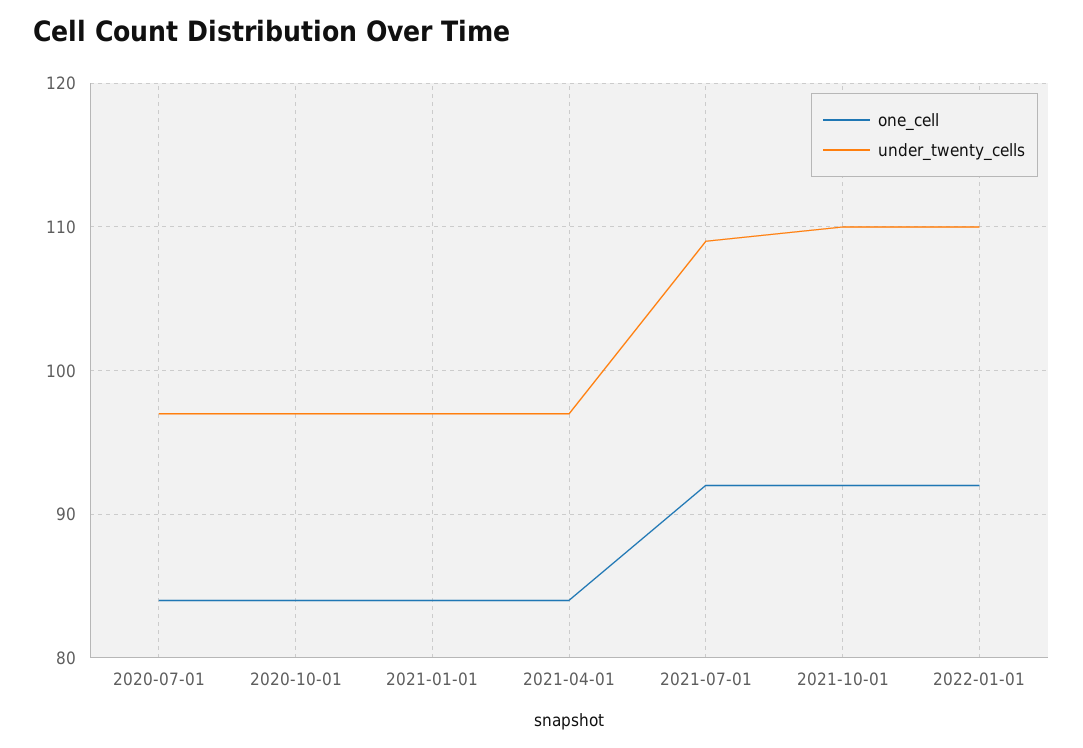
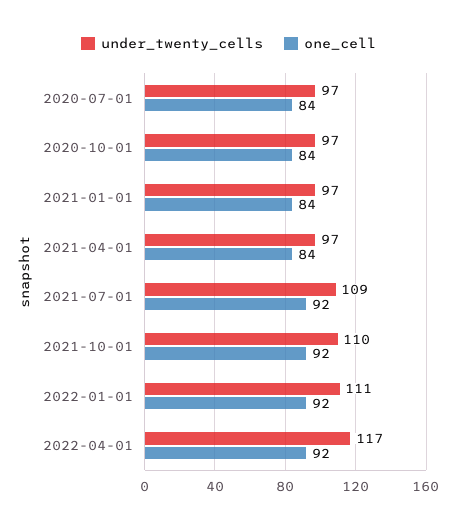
under_twenty_cells, 2022-01-01: 110 -> 111
under_twenty_cells, 2022-04-01: none -> 117
one_cell, 2022-04-01: none -> 92

